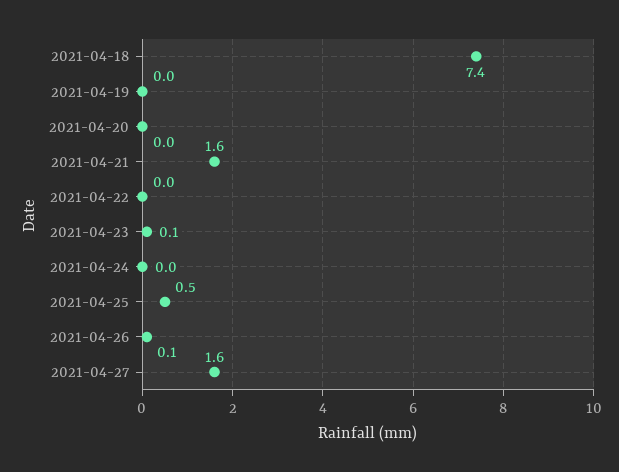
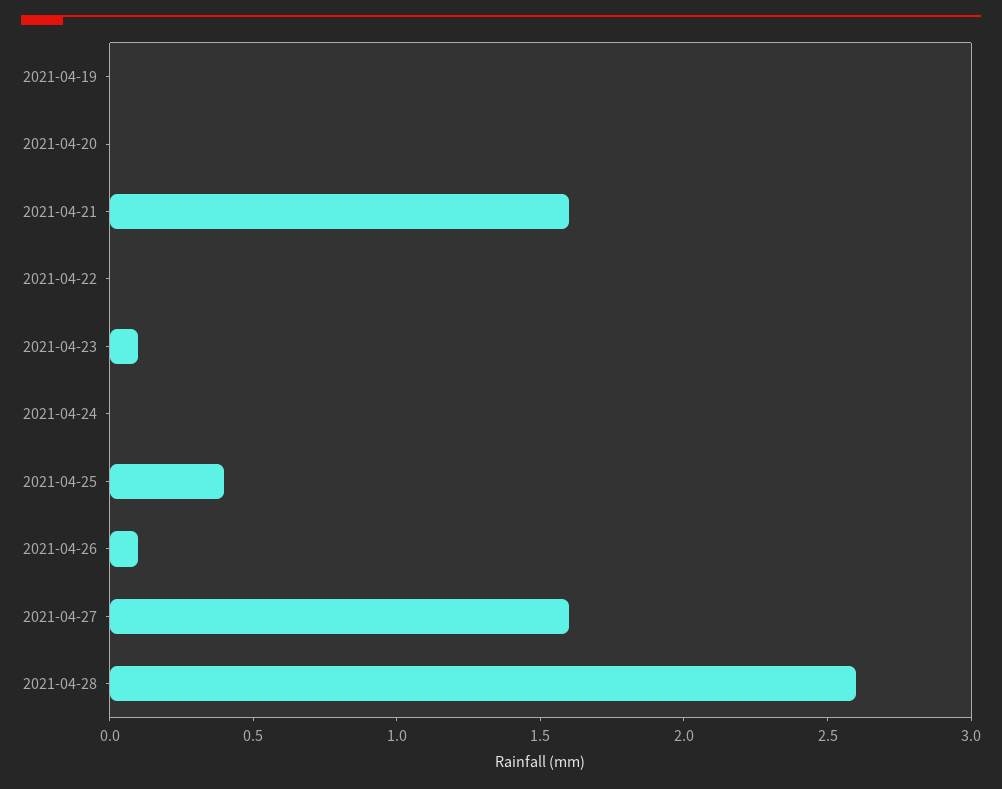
2021-04-18: 7.4 -> none
2021-04-25: 0.5 -> 0.4
2021-04-28: none -> 2.6

